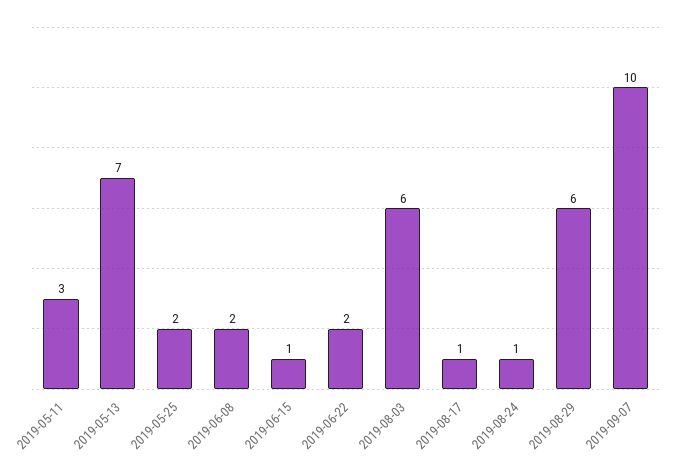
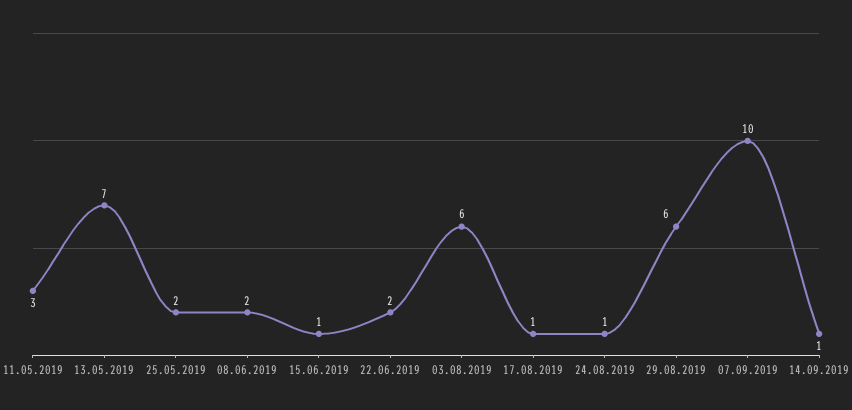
14.09.2019: none -> 1

